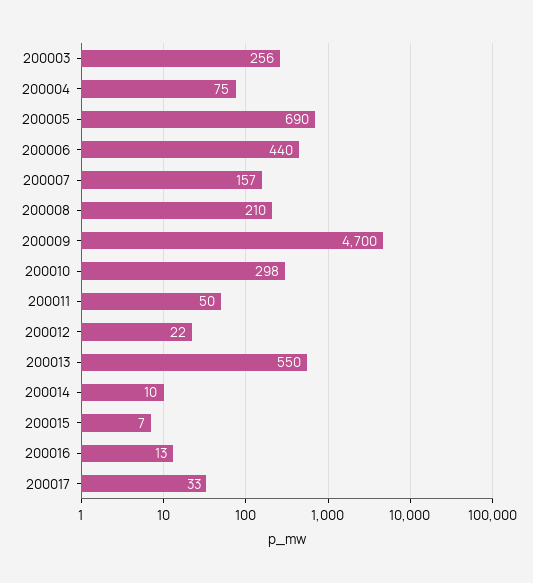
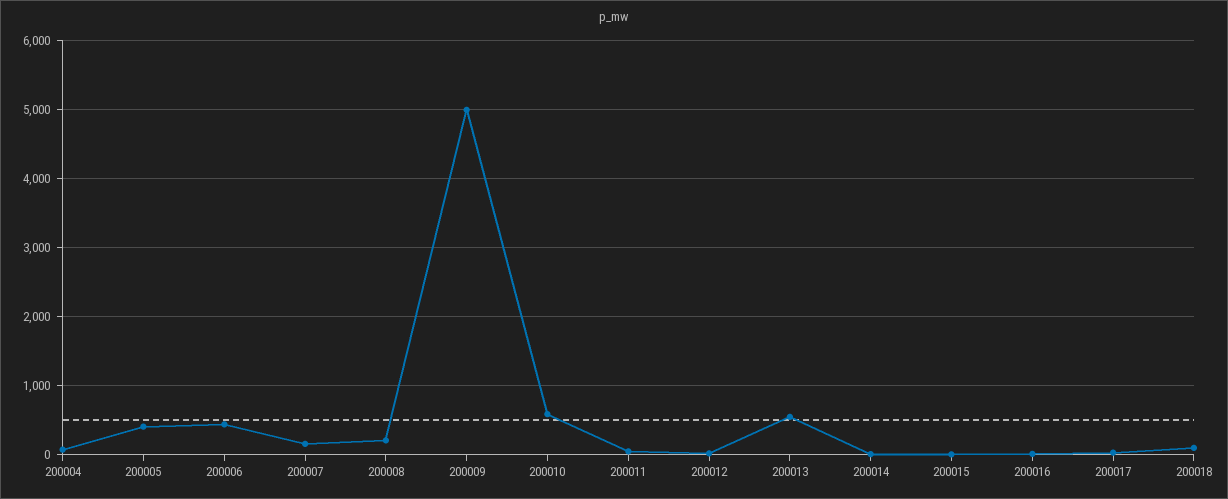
200003: 256 -> none
200005: 690 -> 400
200009: 4700 -> 5000
200010: 298 -> 600
200018: none -> 100

